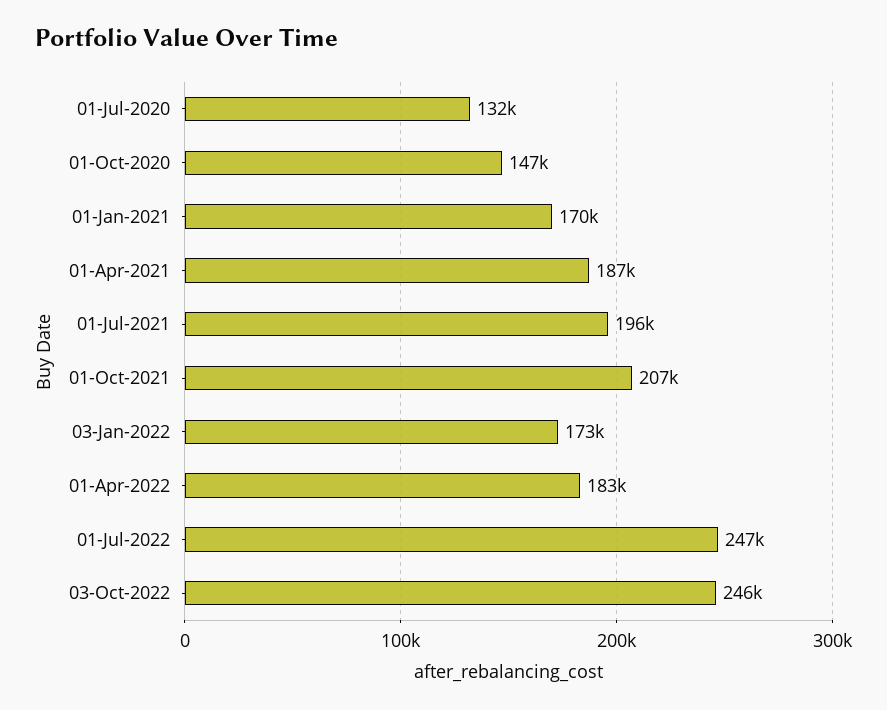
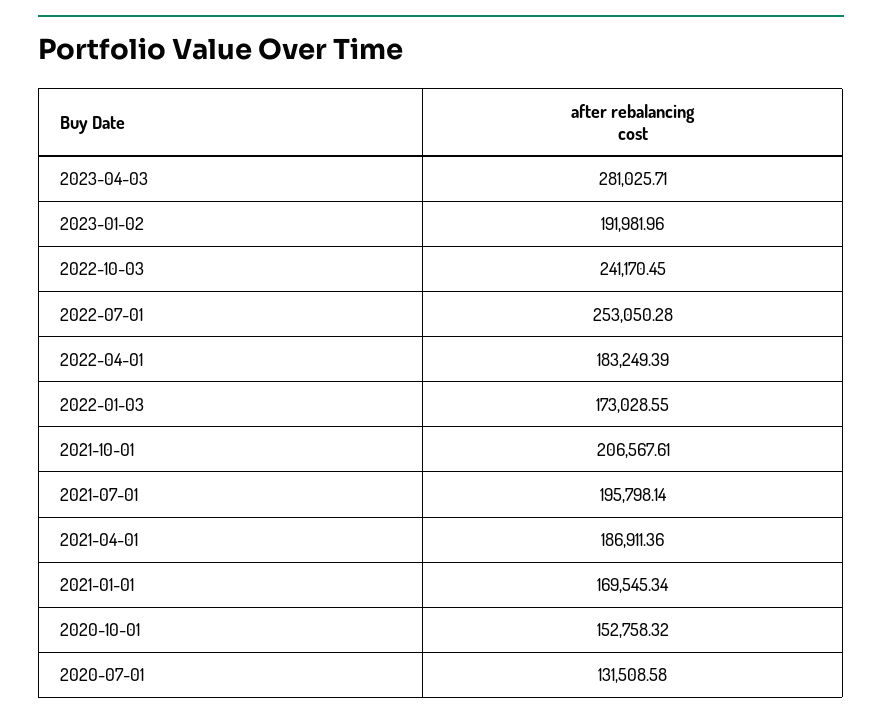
01-Oct-2020: 147000 -> 152758.32
01-Jul-2022: 247000 -> 253050.28
03-Oct-2022: 246000 -> 241170.45
2023-04-03: none -> 281025.71
2023-01-02: none -> 191981.96

